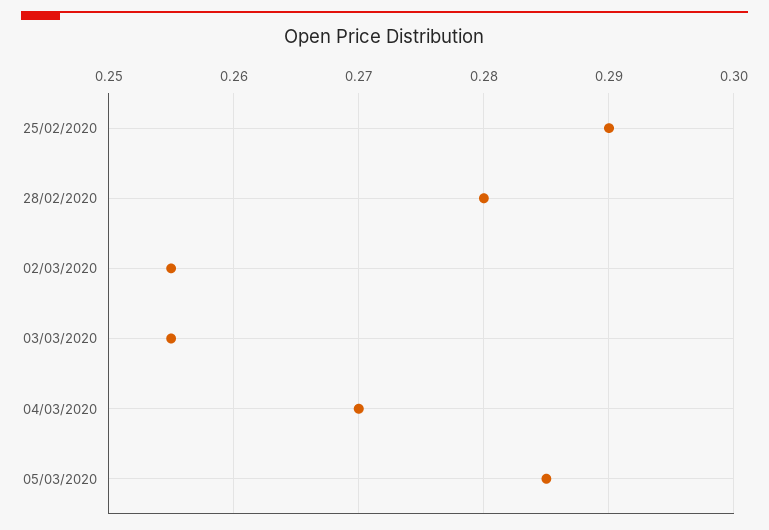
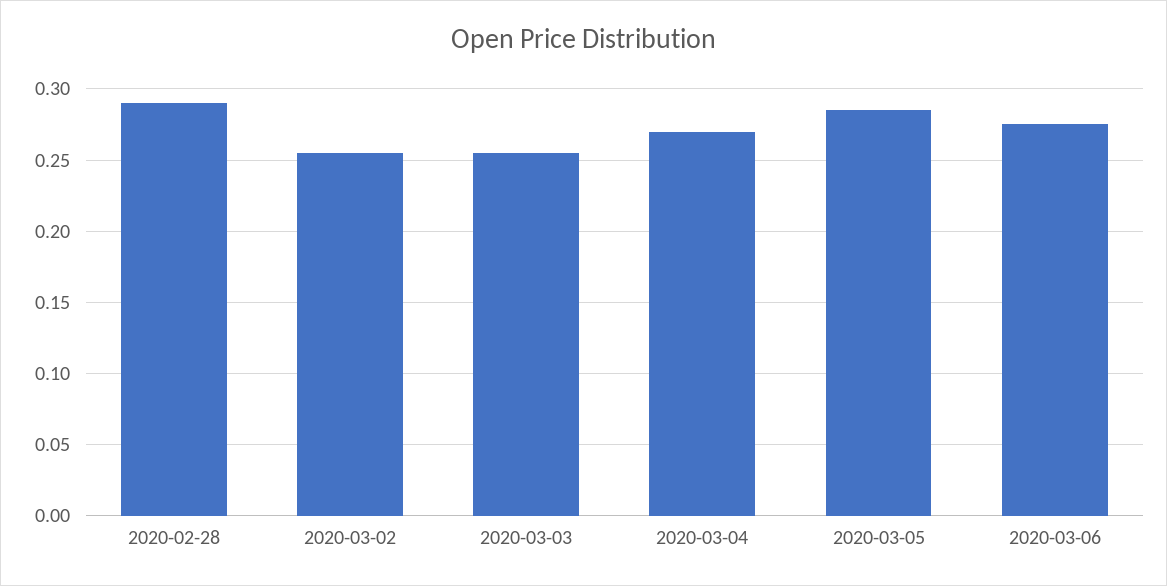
25/02/2020: 0.29 -> none
28/02/2020: 0.28 -> 0.29
2020-03-06: none -> 0.275

